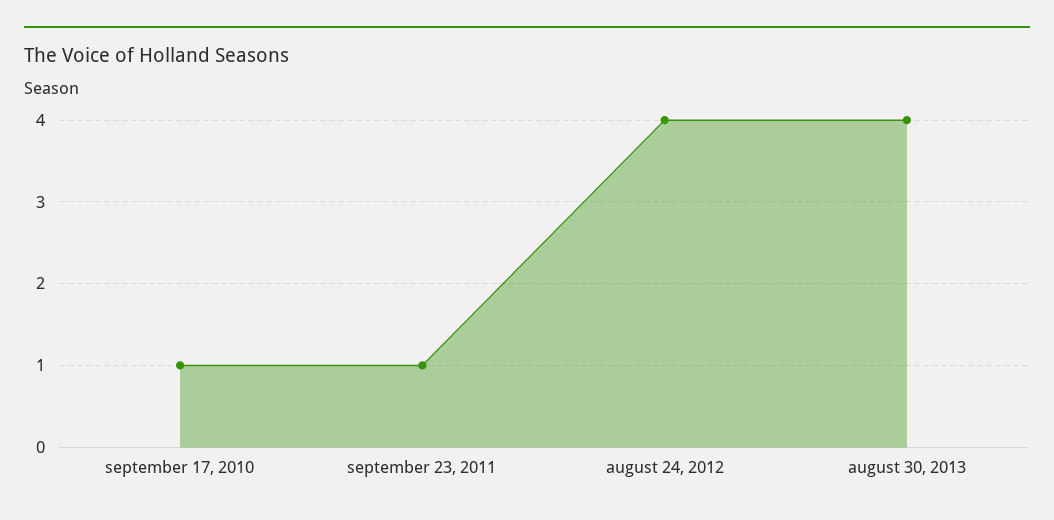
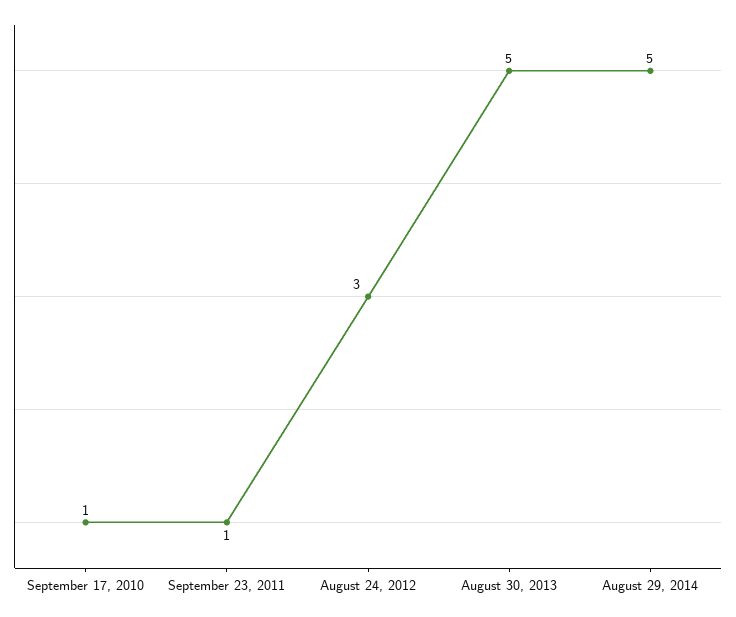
august 24, 2012: 4 -> 3
august 30, 2013: 4 -> 5
August 29, 2014: none -> 5

